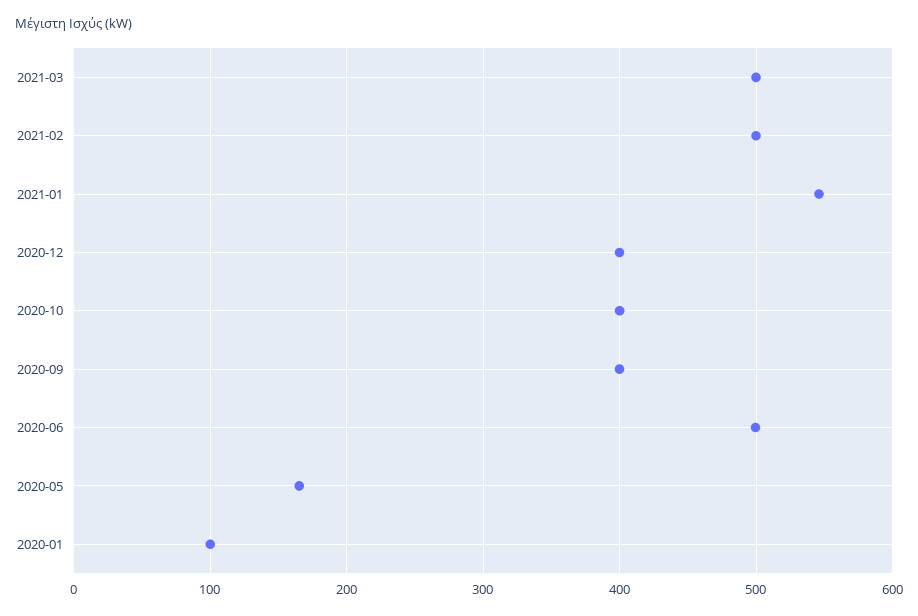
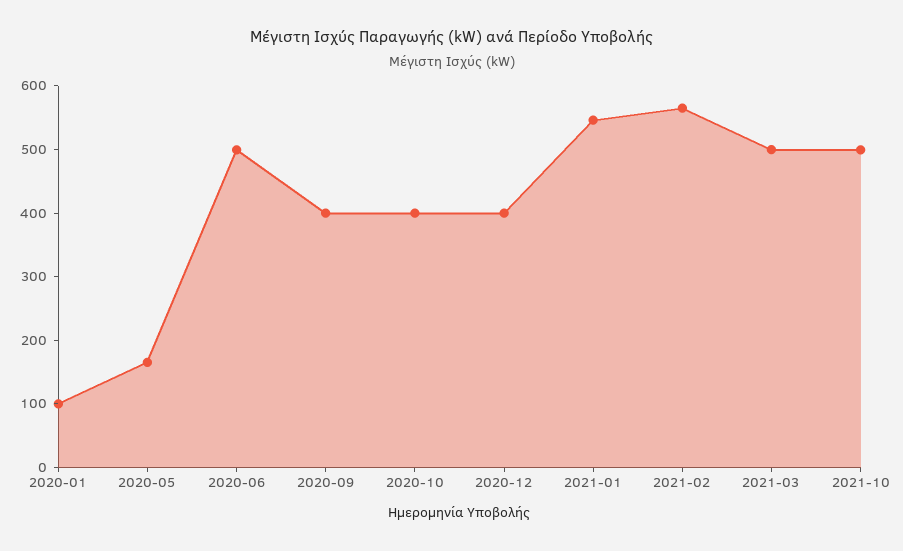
2021-02: 500 -> 560
2021-10: none -> 500

